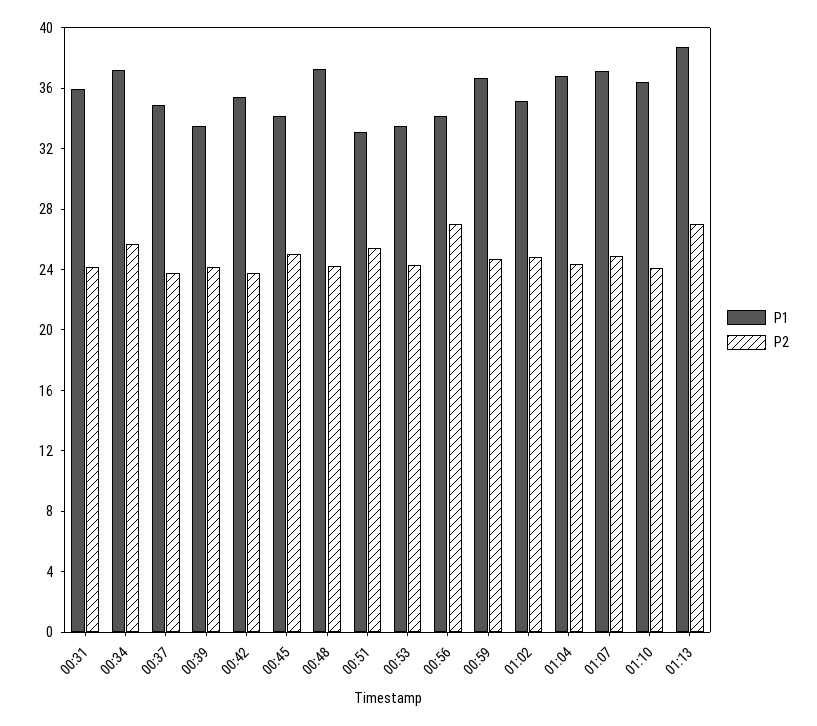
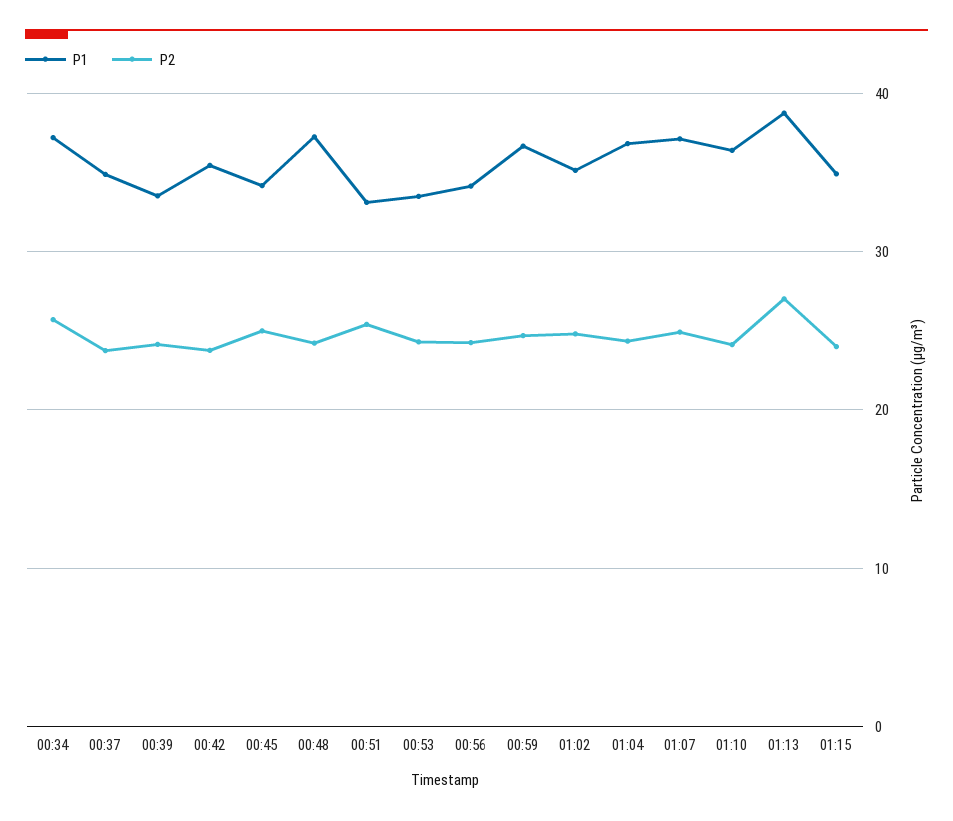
P1, 00:31: 36 -> none
P2, 00:31: 24 -> none
P2, 00:56: 27 -> 24
P1, 01:15: none -> 35
P2, 01:15: none -> 24

